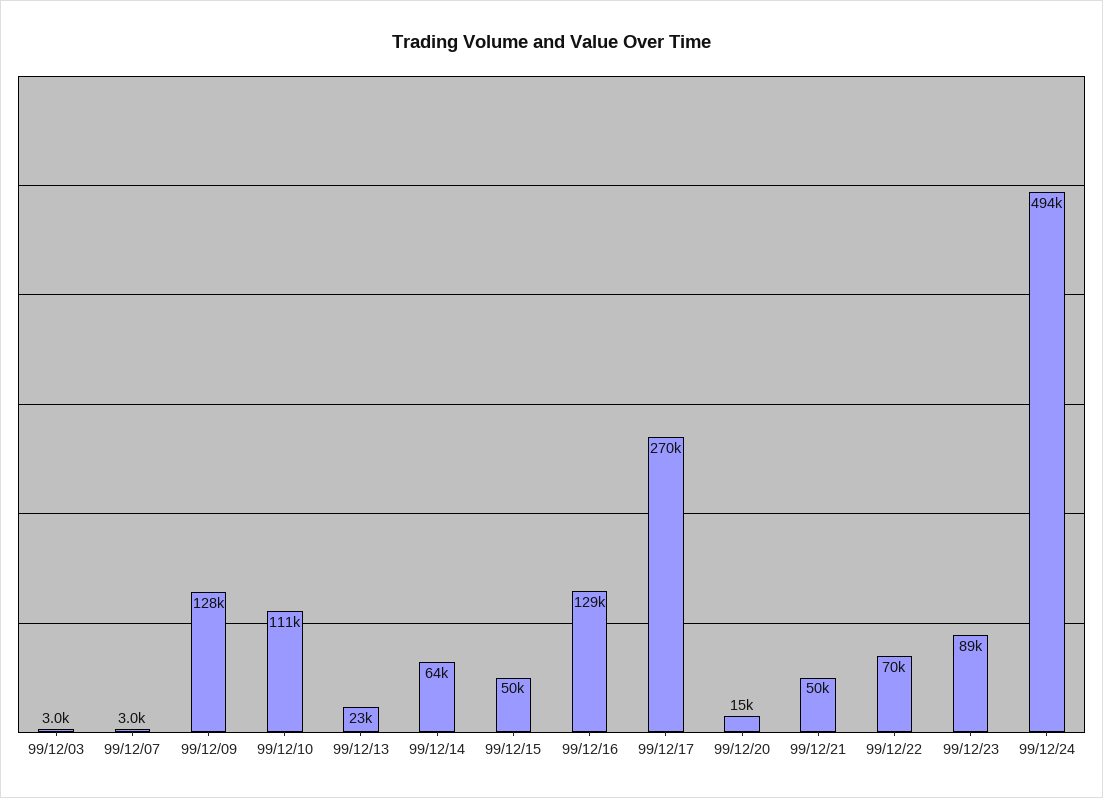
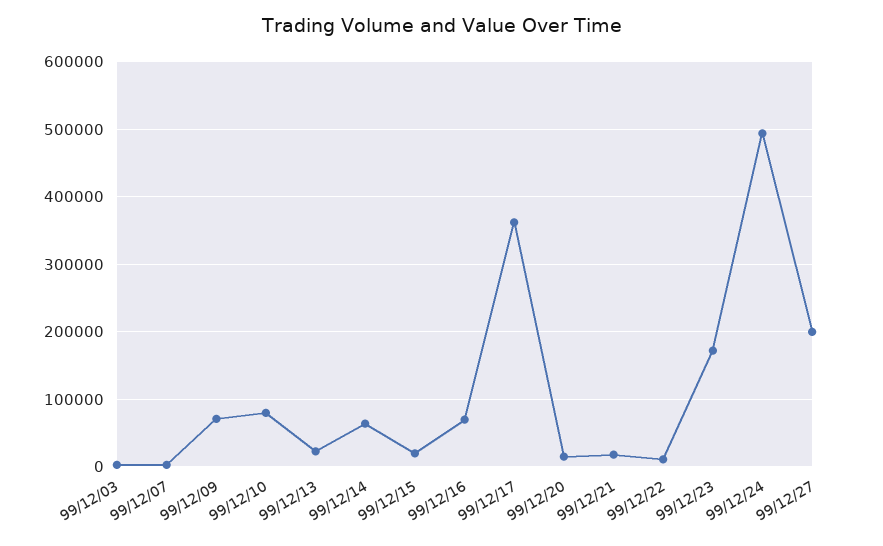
99/12/09: 128000 -> 70000
99/12/10: 111000 -> 80000
99/12/15: 50000 -> 20000
99/12/16: 129000 -> 70000
99/12/17: 270000 -> 360000
99/12/21: 50000 -> 20000
99/12/22: 70000 -> 10000
99/12/23: 89000 -> 170000
99/12/27: none -> 200000

